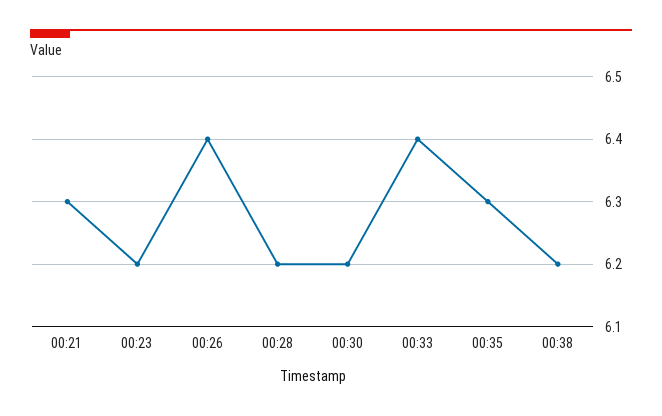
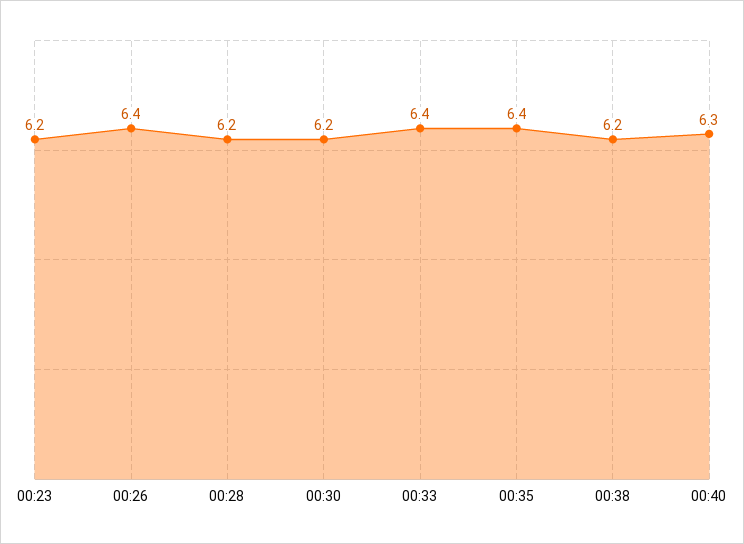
00:21: 6.3 -> none
00:35: 6.3 -> 6.4
00:40: none -> 6.3

